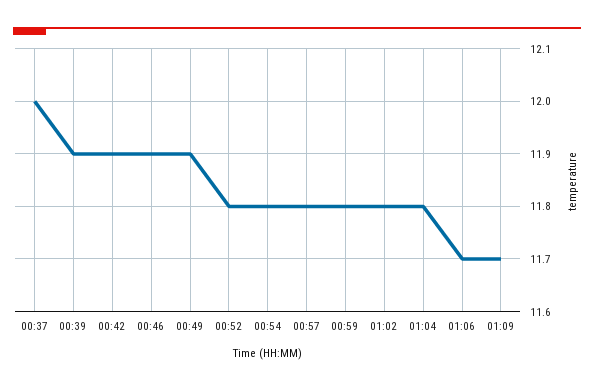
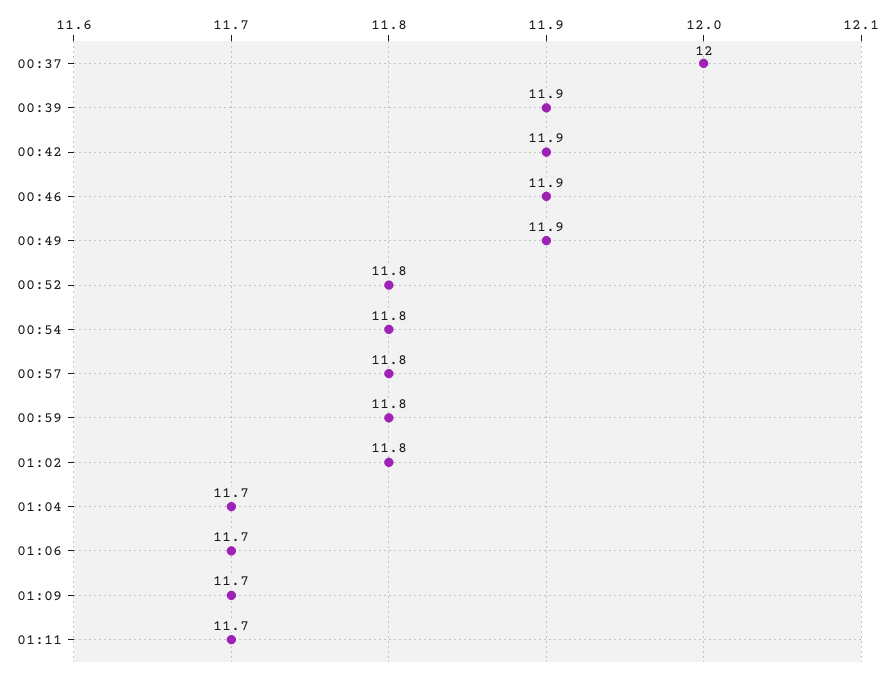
01:04: 11.8 -> 11.7
01:11: none -> 11.7

